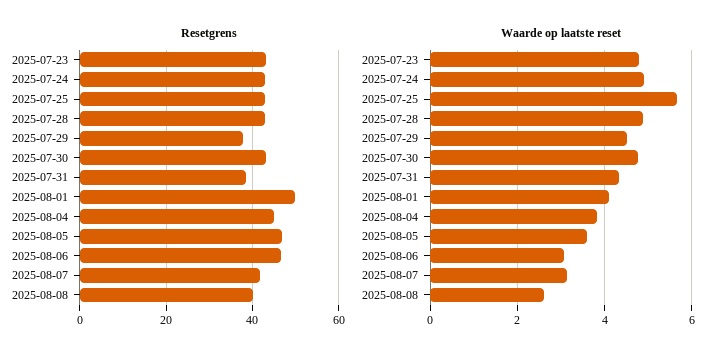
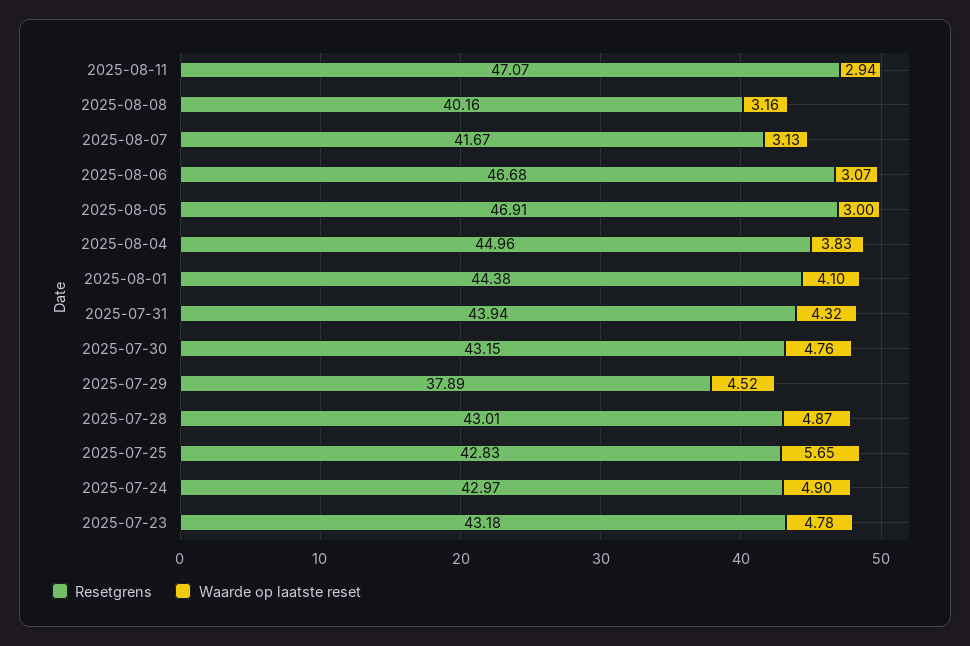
Resetgrens, 2025-07-31: 38 -> 43.94
Resetgrens, 2025-08-01: 50 -> 44.38
Waarde op laatste reset, 2025-08-05: 3.6 -> 3
Waarde op laatste reset, 2025-08-08: 2.6 -> 3.16
Resetgrens, 2025-08-11: none -> 47.07
Waarde op laatste reset, 2025-08-11: none -> 2.94

